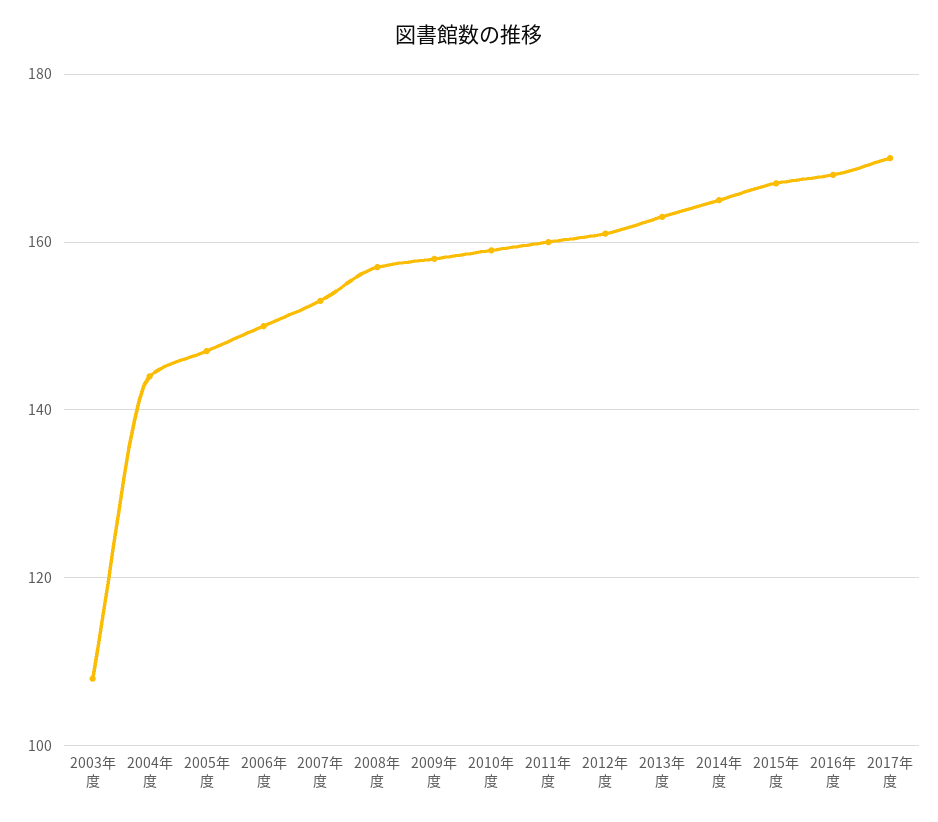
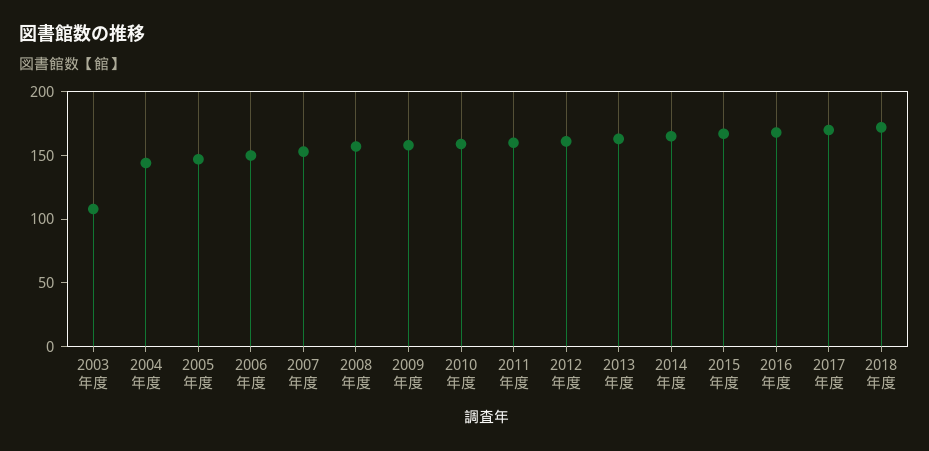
2018年度: none -> 170

